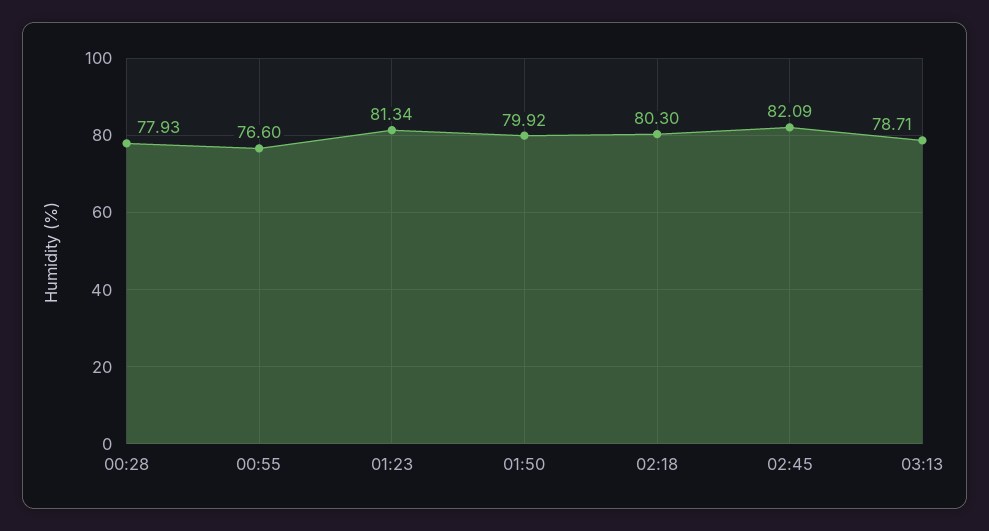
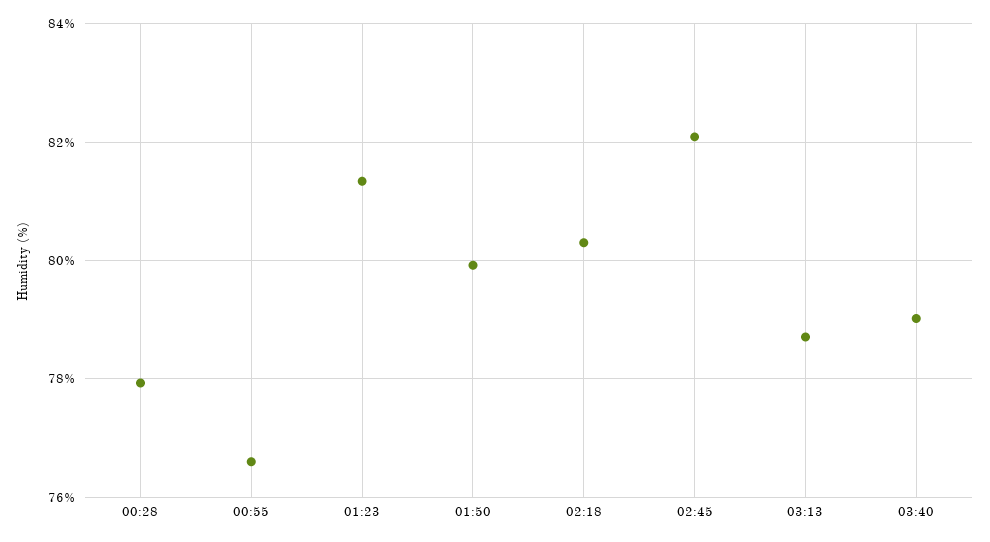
03:40: none -> 79

